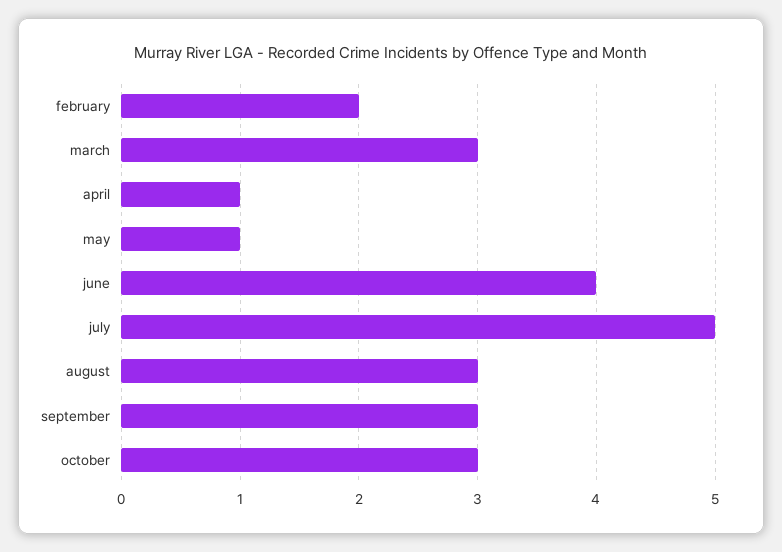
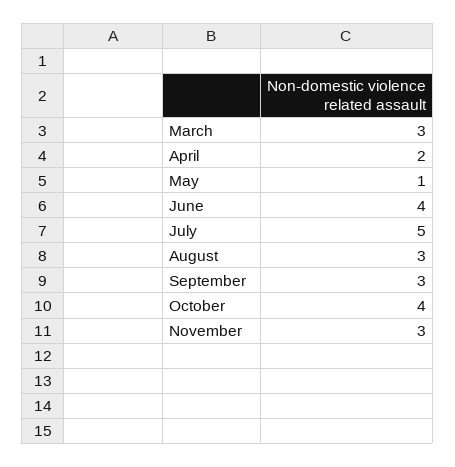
february: 2 -> none
april: 1 -> 2
october: 3 -> 4
November: none -> 3

